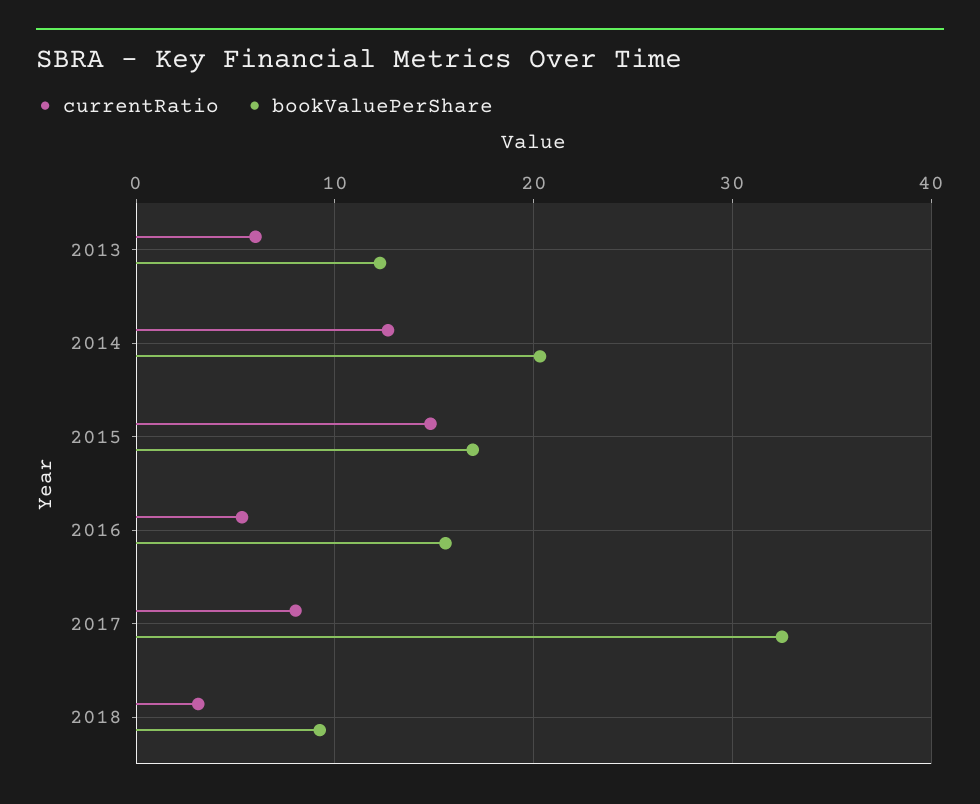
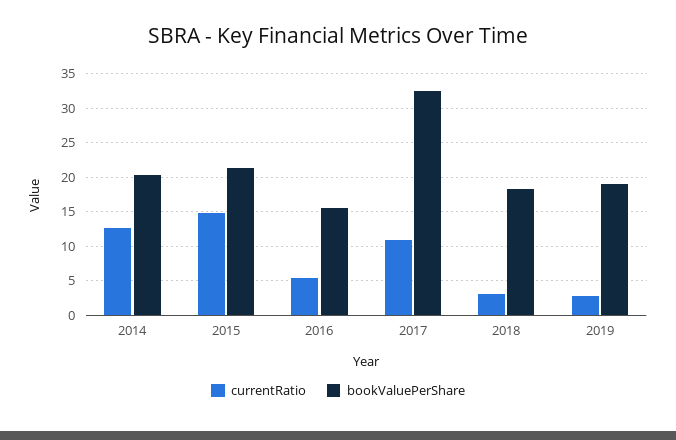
currentRatio, 2013: 6 -> none
bookValuePerShare, 2013: 12 -> none
bookValuePerShare, 2015: 17 -> 21
currentRatio, 2017: 8 -> 11
bookValuePerShare, 2018: 9 -> 18
currentRatio, 2019: none -> 3
bookValuePerShare, 2019: none -> 19

